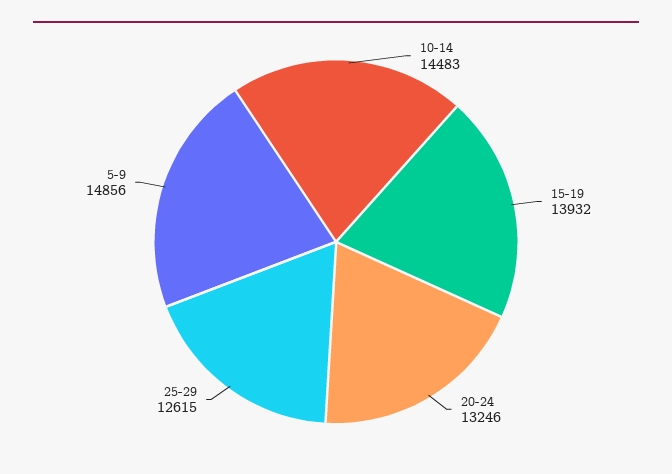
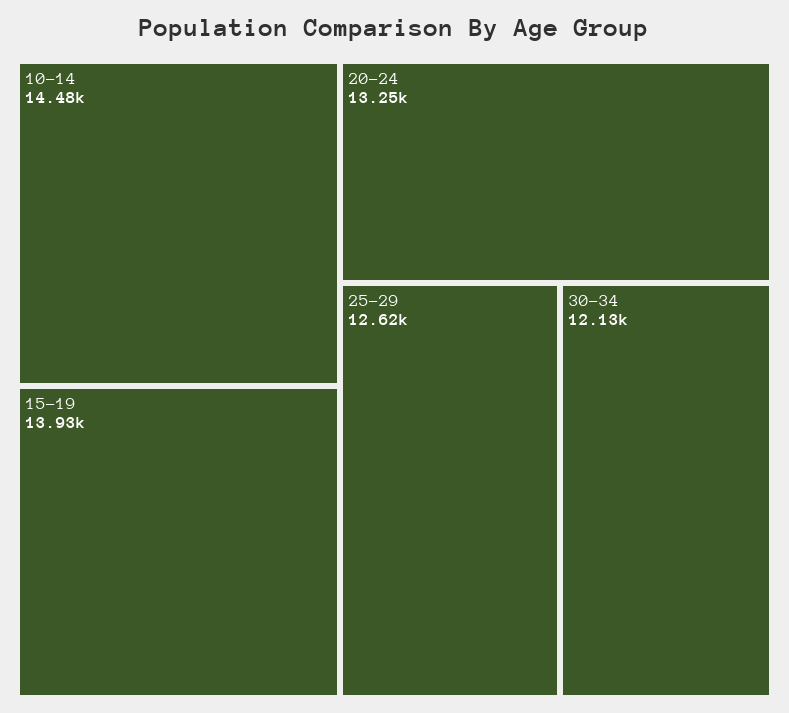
5-9: 14856 -> none
30-34: none -> 12130

